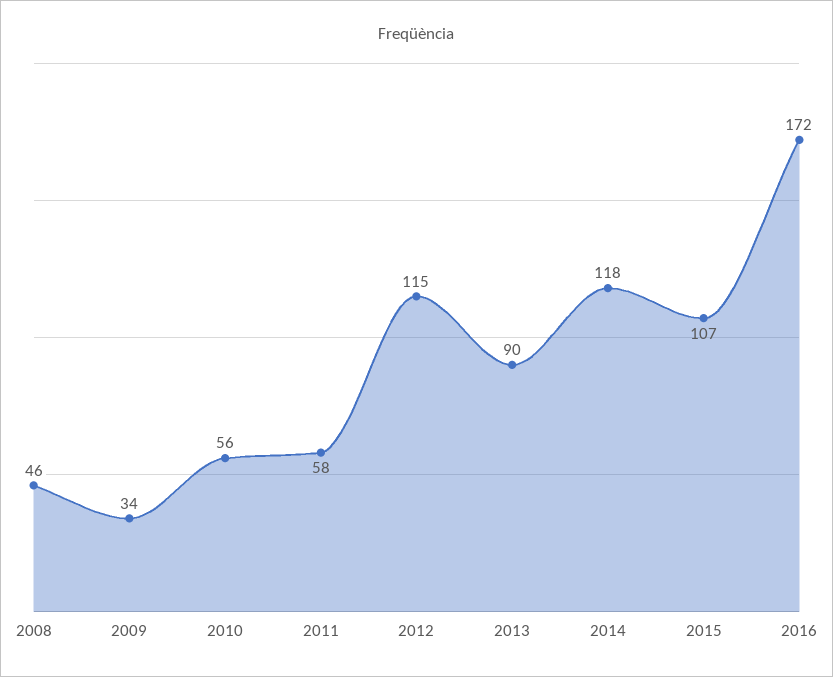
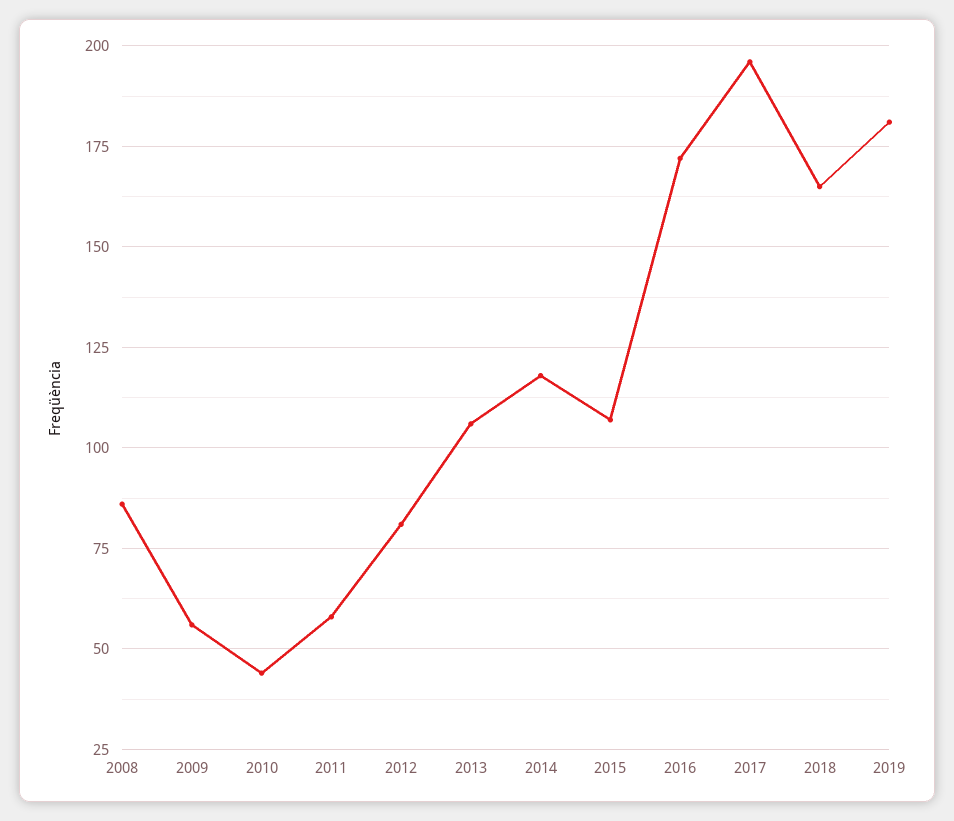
2008: 46 -> 85
2009: 34 -> 55
2010: 56 -> 45
2012: 115 -> 80
2013: 90 -> 105
2017: none -> 195
2018: none -> 165
2019: none -> 180

